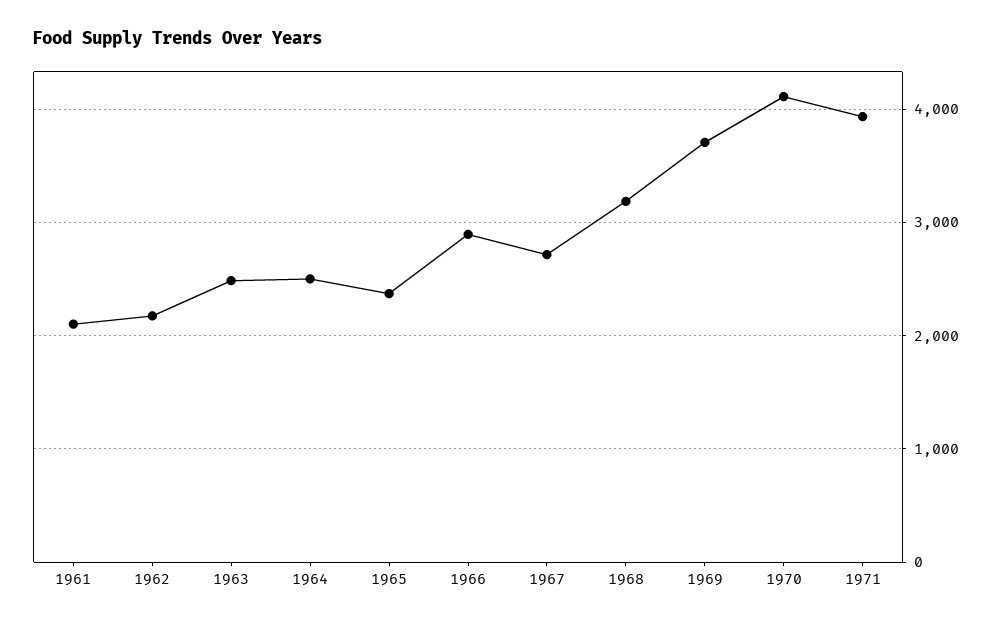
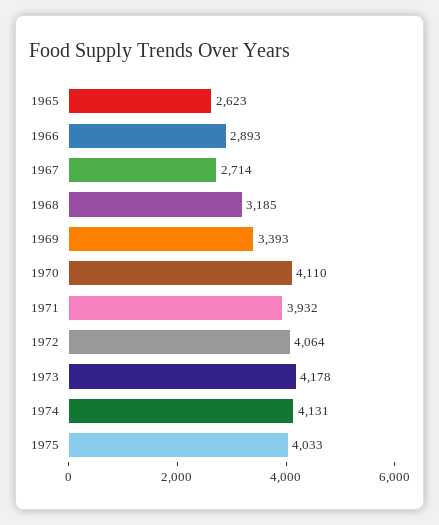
1961: 2100 -> none
1962: 2200 -> none
1963: 2500 -> none
1964: 2500 -> none
1965: 2400 -> 2623
1969: 3700 -> 3393
1972: none -> 4064
1973: none -> 4178
1974: none -> 4131
1975: none -> 4033

